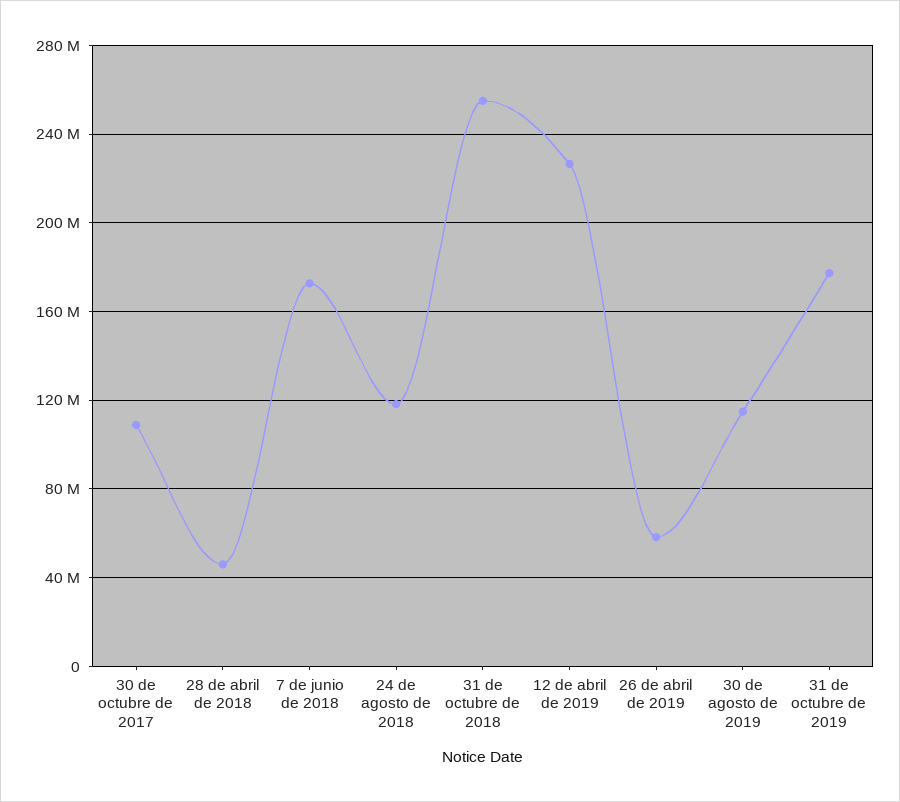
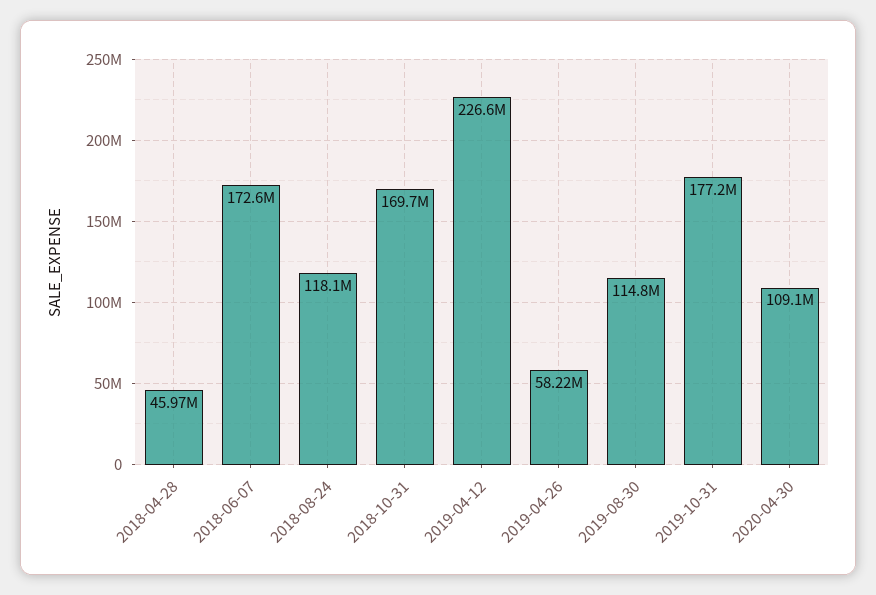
30 de octubre de 2017: 110000000 -> none
31 de octubre de 2018: 255000000 -> 169700000
2020-04-30: none -> 109100000

